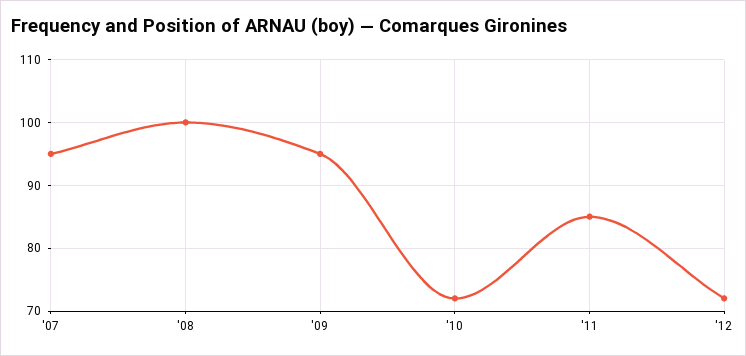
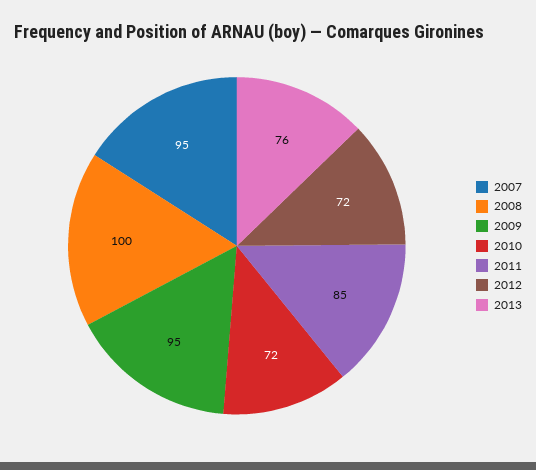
2013: none -> 76

